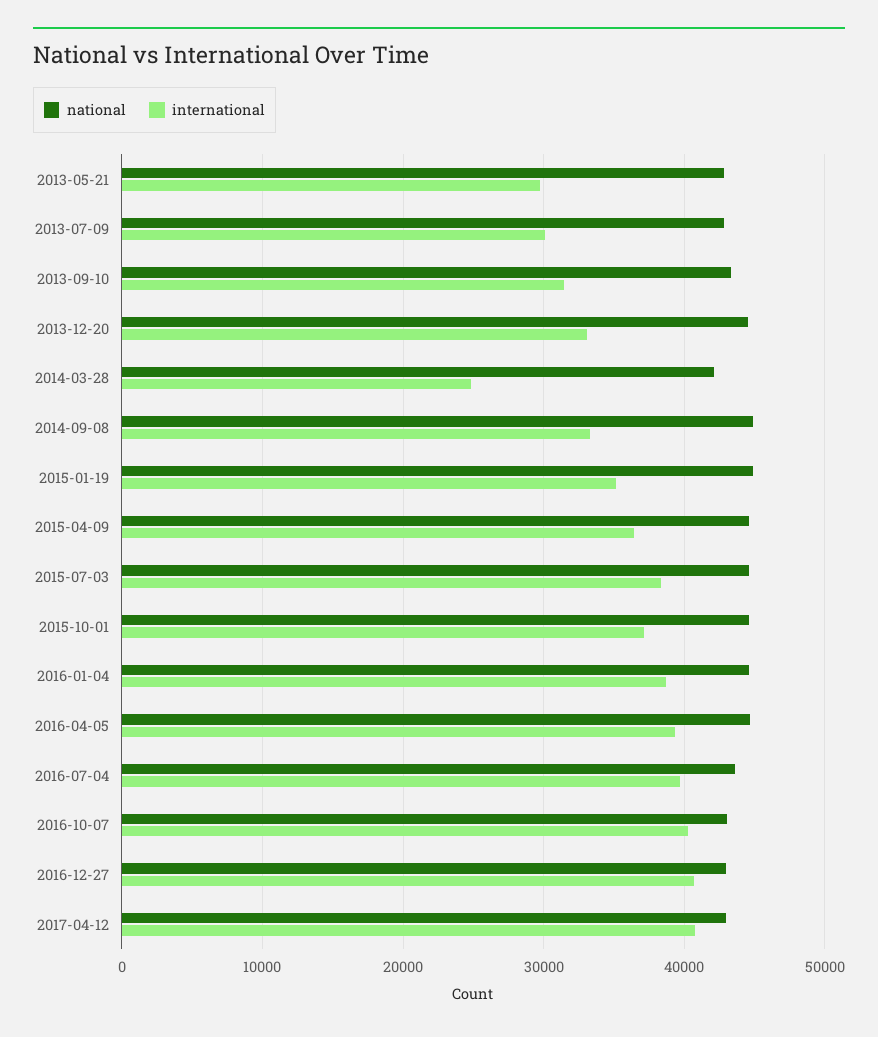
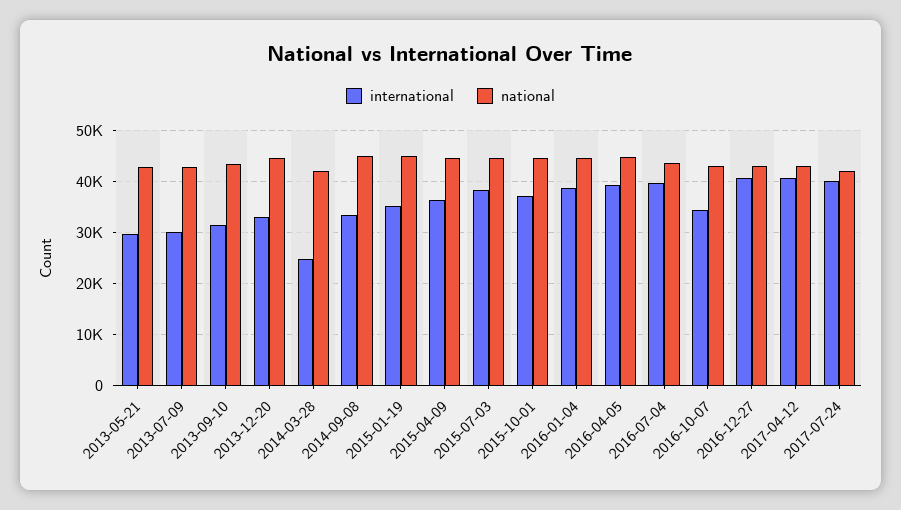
international, 2016-10-07: 40000 -> 34000
international, 2017-07-24: none -> 40000
national, 2017-07-24: none -> 42000

